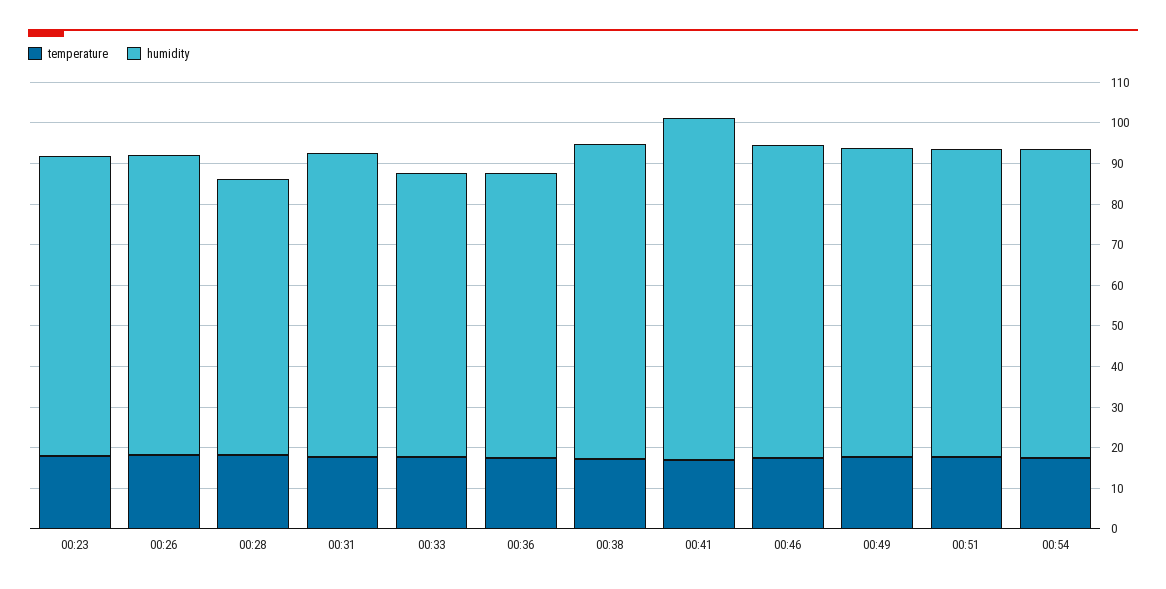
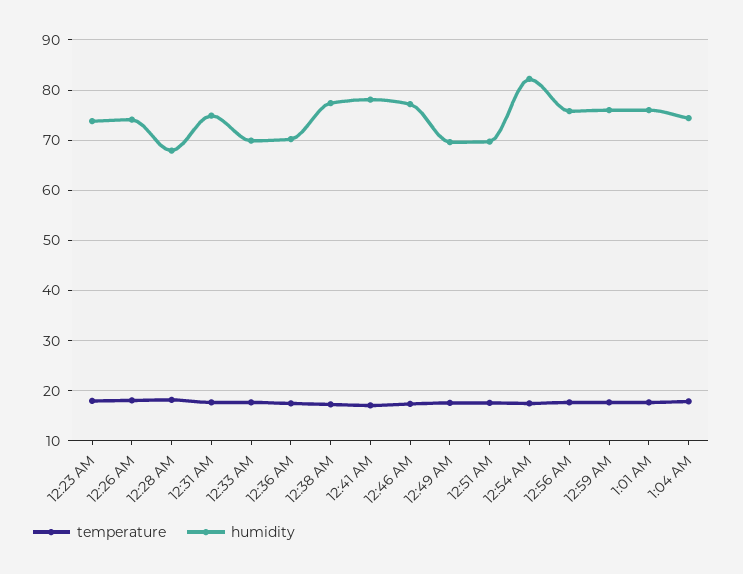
humidity, 00:41: 84 -> 78
humidity, 00:49: 76 -> 70
humidity, 00:51: 76 -> 70
humidity, 00:54: 76 -> 82
temperature, 12:56 AM: none -> 18
humidity, 12:56 AM: none -> 76
temperature, 12:59 AM: none -> 18
humidity, 12:59 AM: none -> 76
temperature, 1:01 AM: none -> 18
humidity, 1:01 AM: none -> 76
temperature, 1:04 AM: none -> 18
humidity, 1:04 AM: none -> 74

